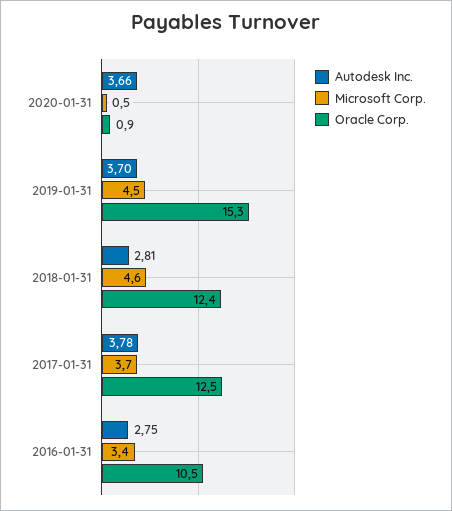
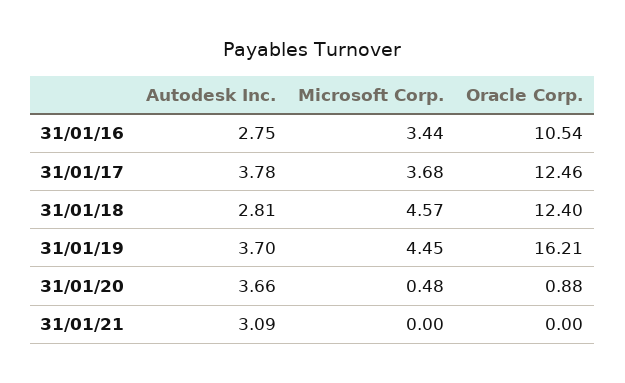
Oracle Corp., 2019-01-31: 15.3 -> 16.21
Autodesk Inc., 31/01/21: none -> 3.09
Microsoft Corp., 31/01/21: none -> 0
Oracle Corp., 31/01/21: none -> 0

